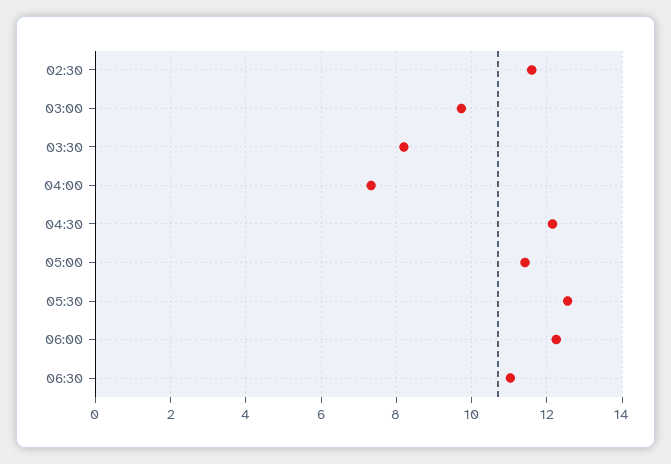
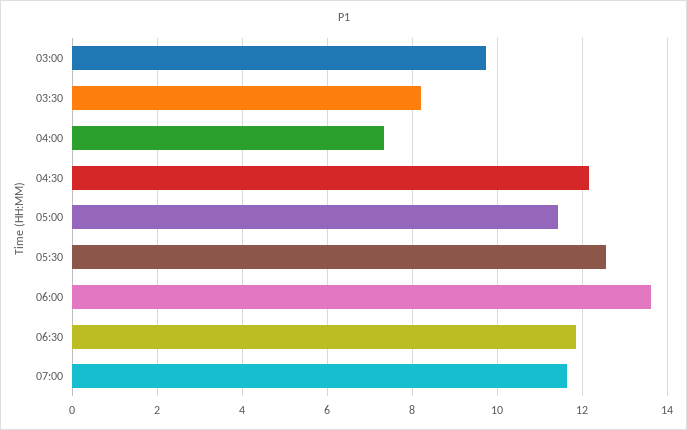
02:30: 11.6 -> none
06:00: 12.2 -> 13.6
06:30: 11 -> 11.8
07:00: none -> 11.6

